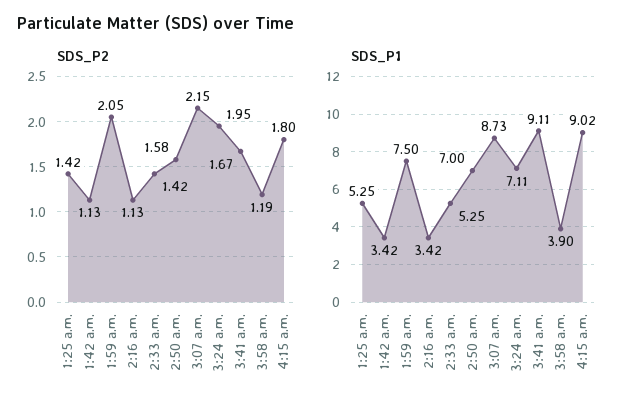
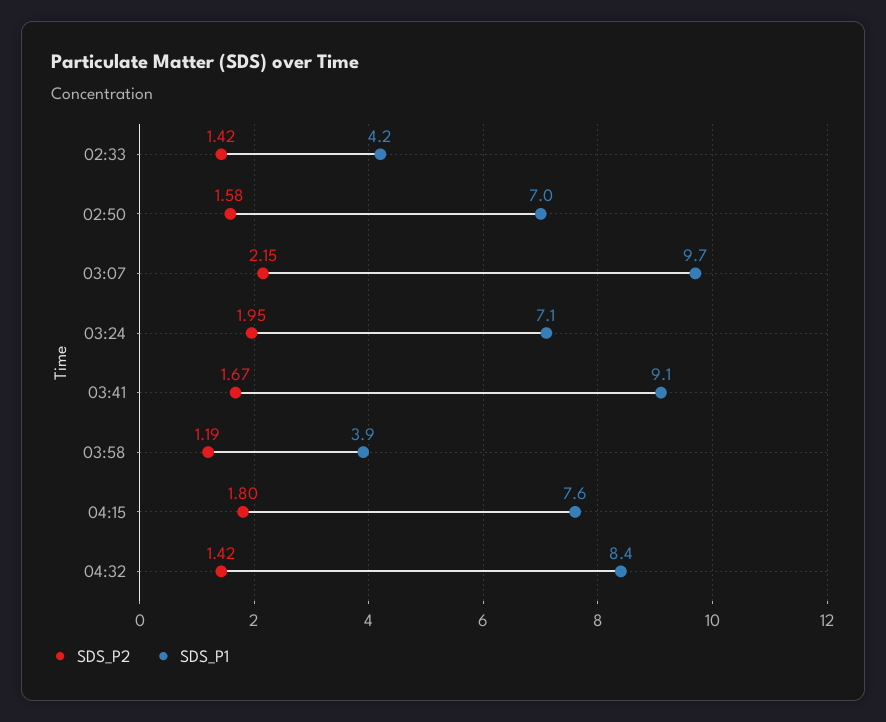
SDS_P2, 1:25 a.m.: 1.42 -> none
SDS_P2, 1:42 a.m.: 1.13 -> none
SDS_P2, 1:59 a.m.: 2.05 -> none
SDS_P2, 2:16 a.m.: 1.13 -> none
SDS_P1, 1:25 a.m.: 5.25 -> none
SDS_P1, 1:42 a.m.: 3.42 -> none
SDS_P1, 1:59 a.m.: 7.5 -> none
SDS_P1, 2:16 a.m.: 3.42 -> none
SDS_P1, 2:33 a.m.: 5.25 -> 4.2
SDS_P1, 3:07 a.m.: 8.73 -> 9.7
SDS_P1, 4:15 a.m.: 9.02 -> 7.6
SDS_P2, 04:32: none -> 1.42
SDS_P1, 04:32: none -> 8.4

